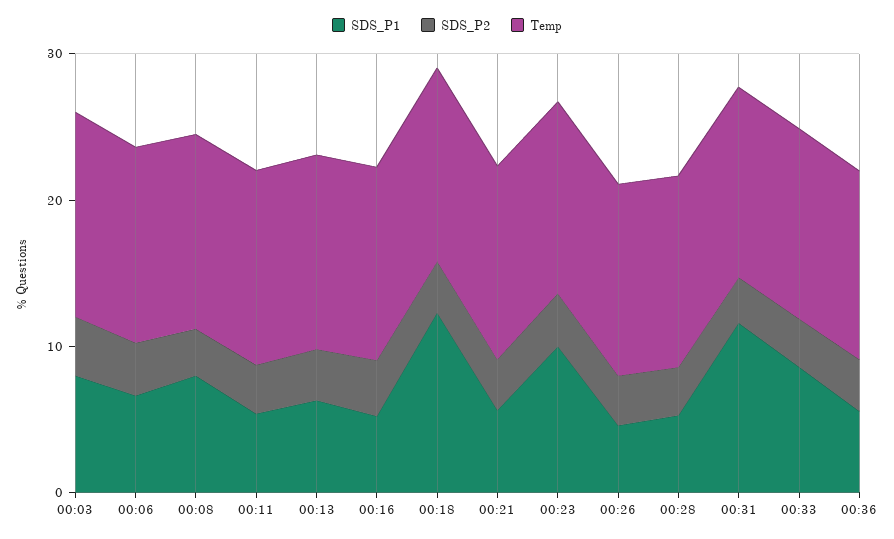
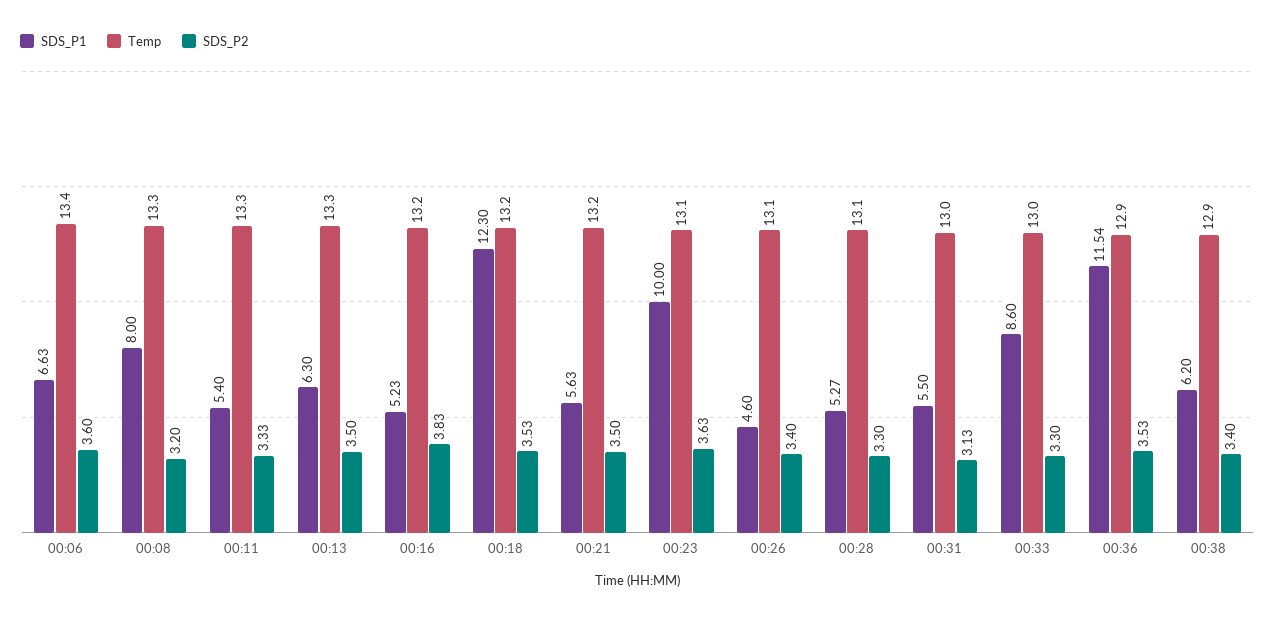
SDS_P1, 00:03: 8 -> none
SDS_P2, 00:03: 4 -> none
Temp, 00:03: 14 -> none
SDS_P1, 00:31: 12 -> 5.5
SDS_P1, 00:36: 6 -> 11.54
SDS_P1, 00:38: none -> 6.2
Temp, 00:38: none -> 12.9
SDS_P2, 00:38: none -> 3.4

